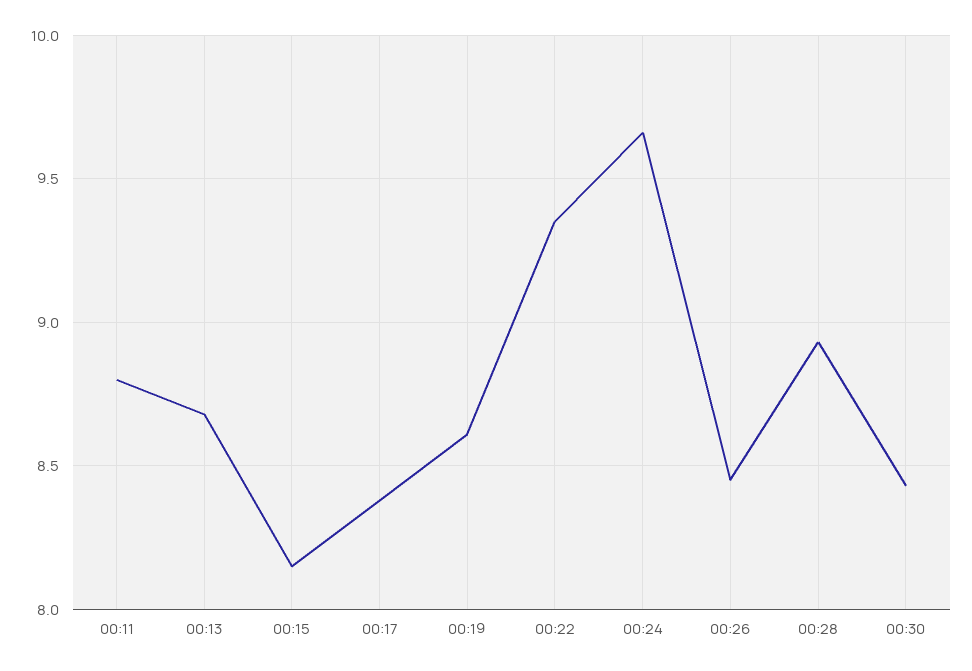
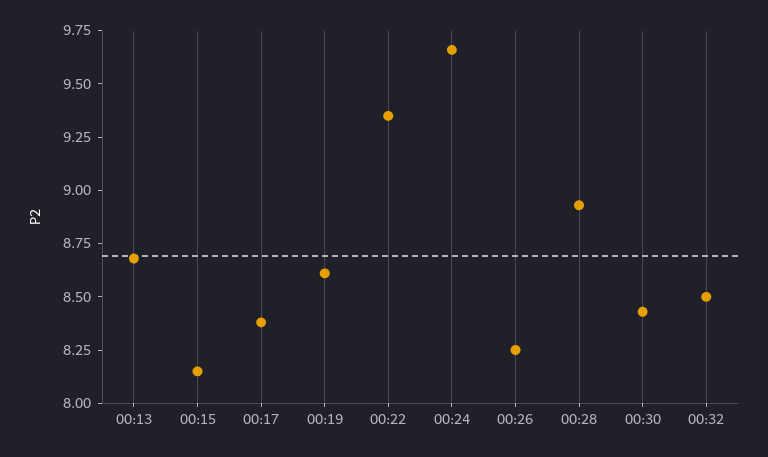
00:11: 8.8 -> none
00:26: 8.45 -> 8.25
00:32: none -> 8.5

